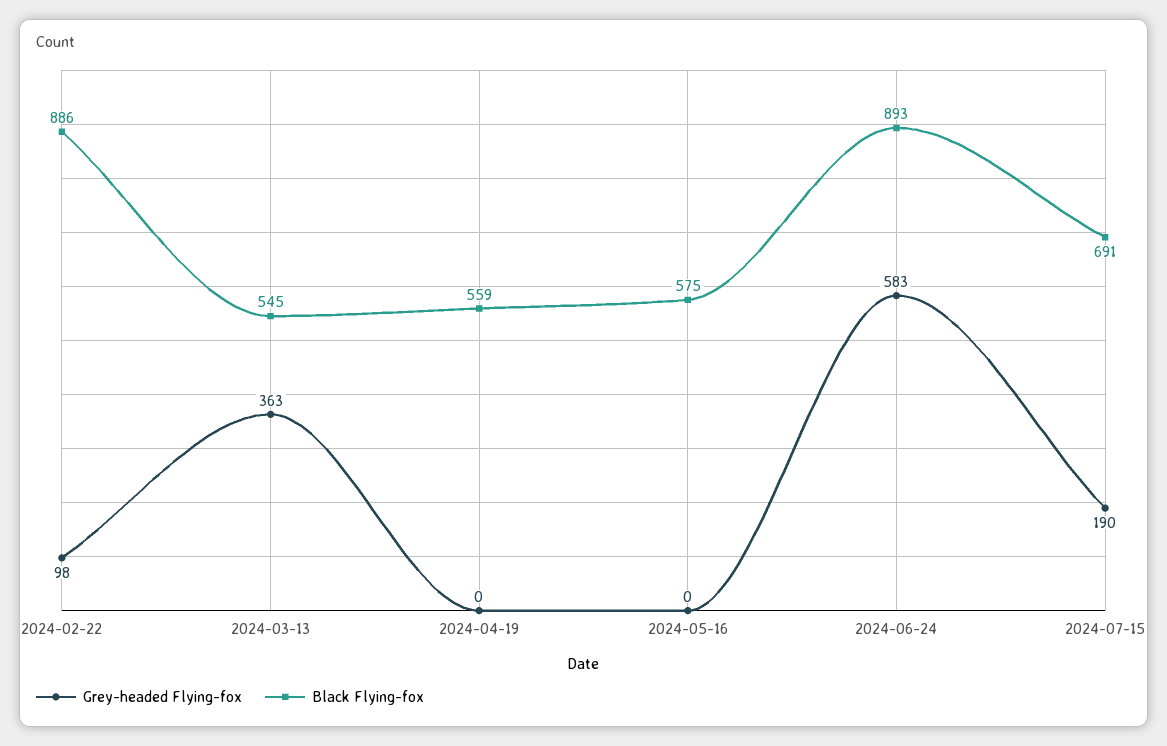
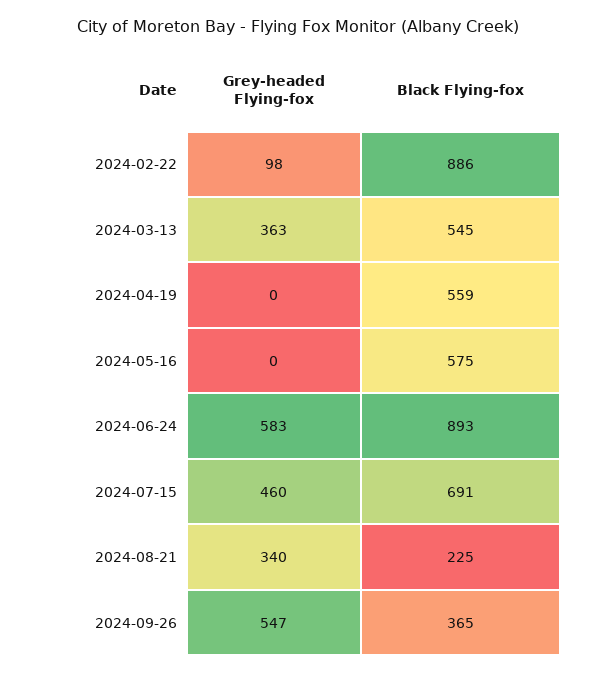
Grey-headed Flying-fox, 2024-07-15: 190 -> 460
Grey-headed Flying-fox, 2024-08-21: none -> 340
Black Flying-fox, 2024-08-21: none -> 225
Grey-headed Flying-fox, 2024-09-26: none -> 547
Black Flying-fox, 2024-09-26: none -> 365

